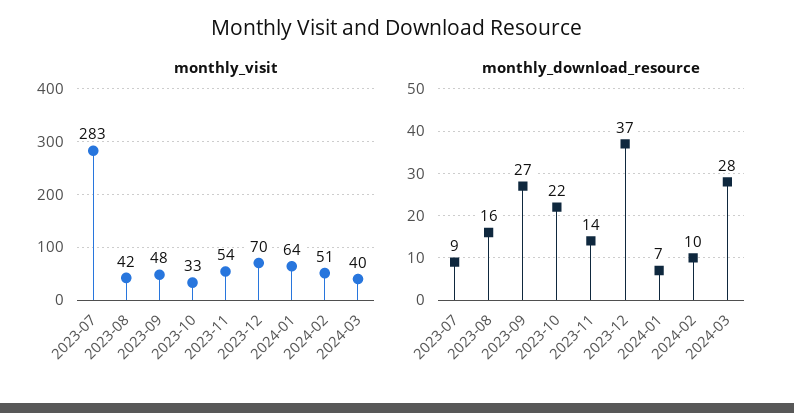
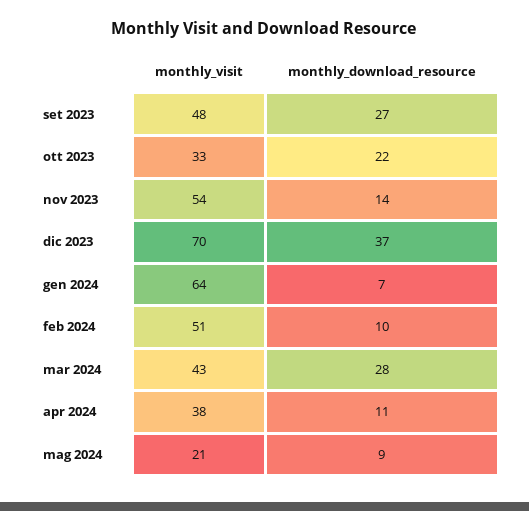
monthly_visit, 2023-07: 283 -> none
monthly_visit, 2023-08: 42 -> none
monthly_visit, 2024-03: 40 -> 43
monthly_download_resource, 2023-07: 9 -> none
monthly_download_resource, 2023-08: 16 -> none
monthly_visit, apr 2024: none -> 38
monthly_download_resource, apr 2024: none -> 11
monthly_visit, mag 2024: none -> 21
monthly_download_resource, mag 2024: none -> 9

